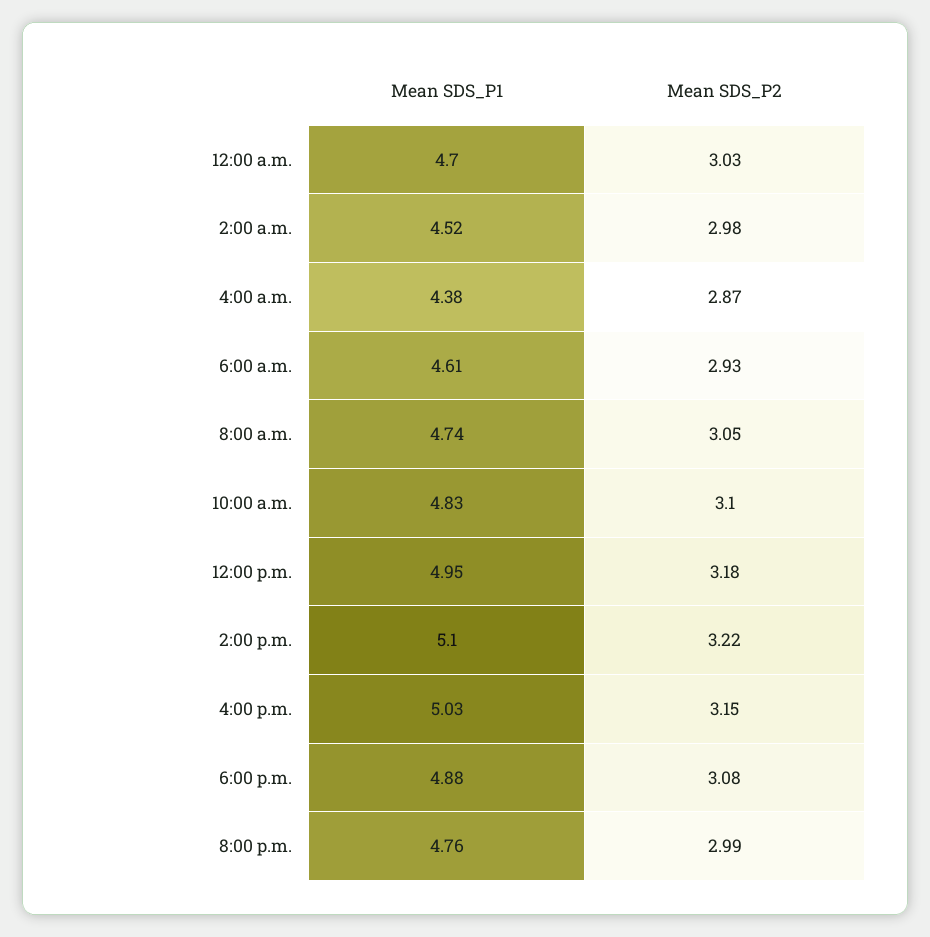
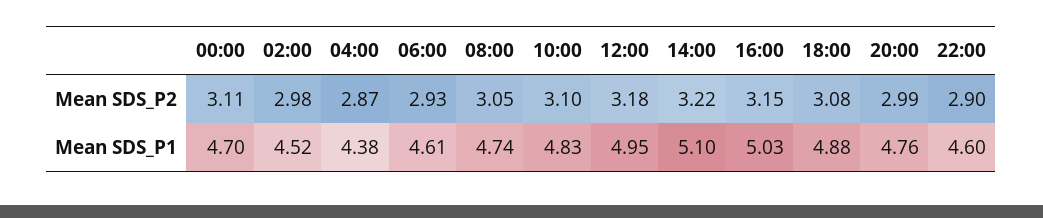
Mean SDS_P2, 12:00 a.m.: 3.03 -> 3.11
Mean SDS_P2, 22:00: none -> 2.9
Mean SDS_P1, 22:00: none -> 4.6

